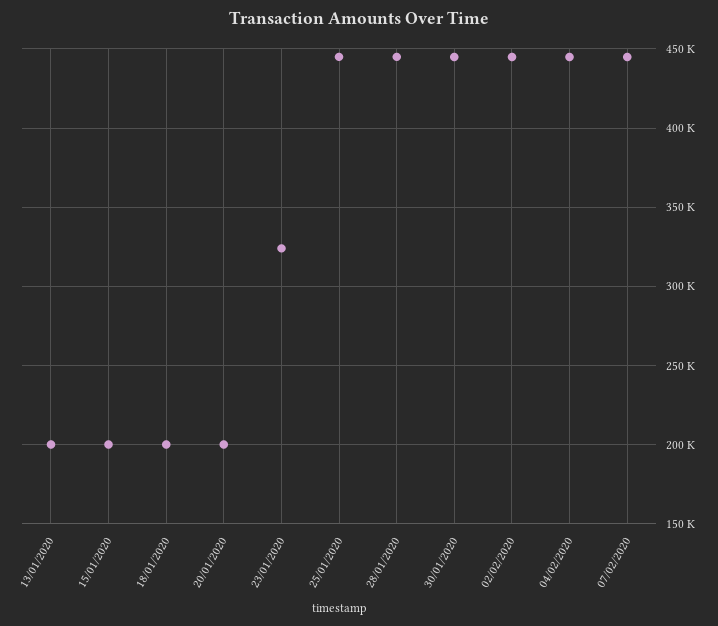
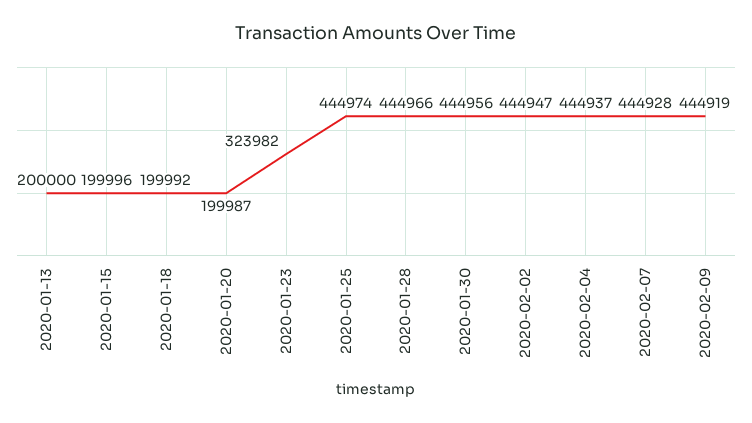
2020-02-09: none -> 444919

